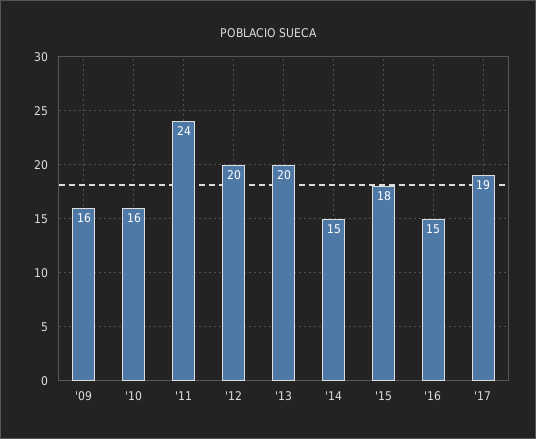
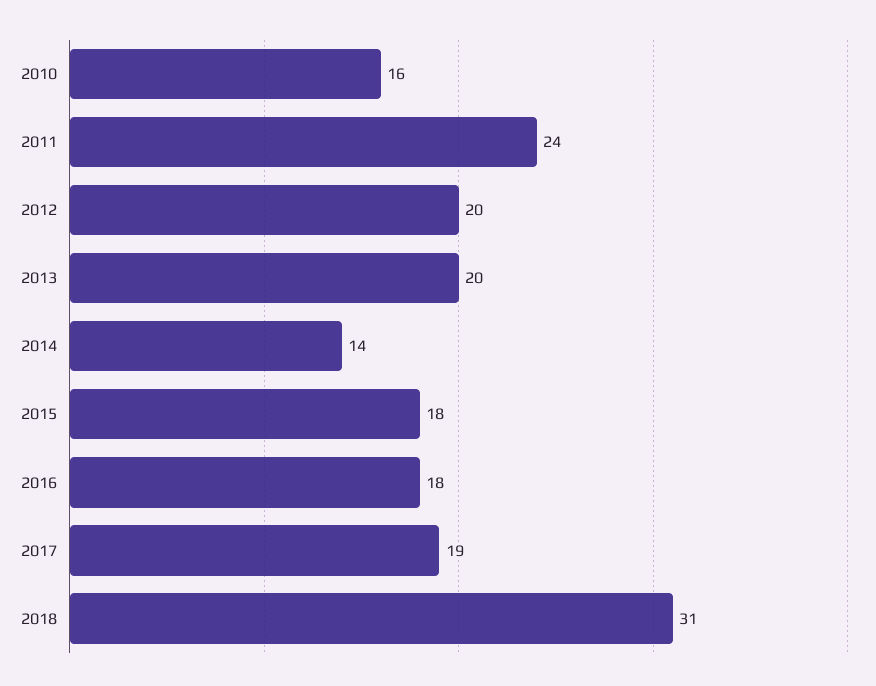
'09: 16 -> none
'14: 15 -> 14
'16: 15 -> 18
2018: none -> 31

